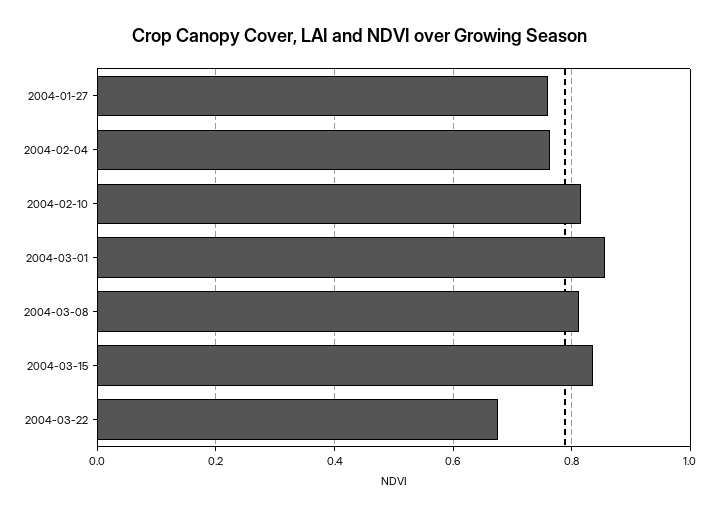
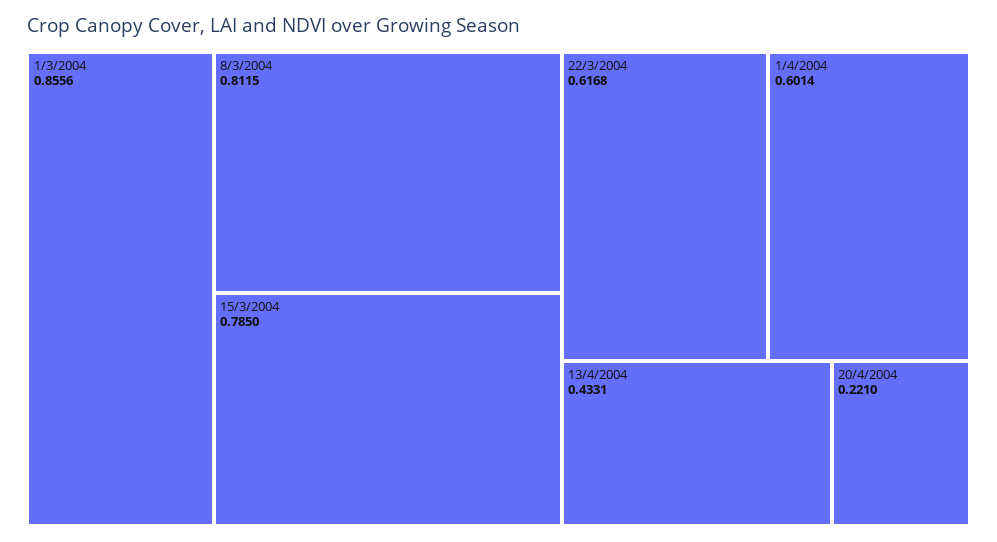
2004-01-27: 0.76 -> none
2004-02-04: 0.76 -> none
2004-02-10: 0.82 -> none
2004-03-15: 0.84 -> 0.785
2004-03-22: 0.68 -> 0.6168
1/4/2004: none -> 0.6014
13/4/2004: none -> 0.4331
20/4/2004: none -> 0.221

